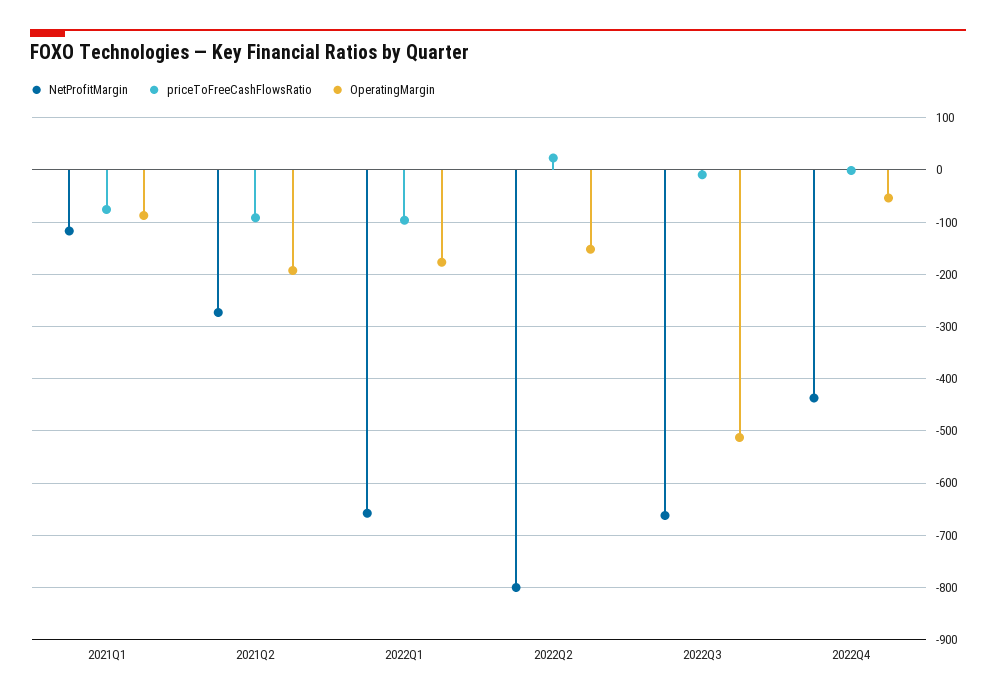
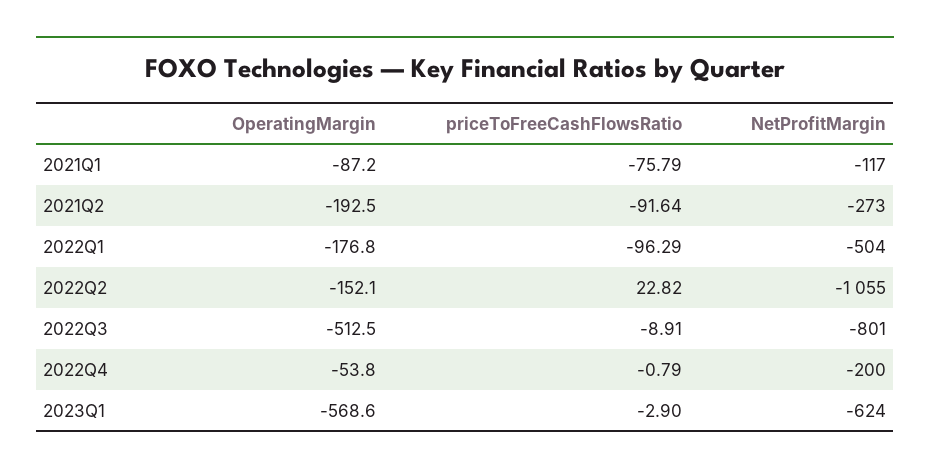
NetProfitMargin, 2022Q1: -660 -> -504
NetProfitMargin, 2022Q2: -800 -> -1055
NetProfitMargin, 2022Q3: -660 -> -801
NetProfitMargin, 2022Q4: -440 -> -200
OperatingMargin, 2023Q1: none -> -568.6
priceToFreeCashFlowsRatio, 2023Q1: none -> -2.9
NetProfitMargin, 2023Q1: none -> -624

